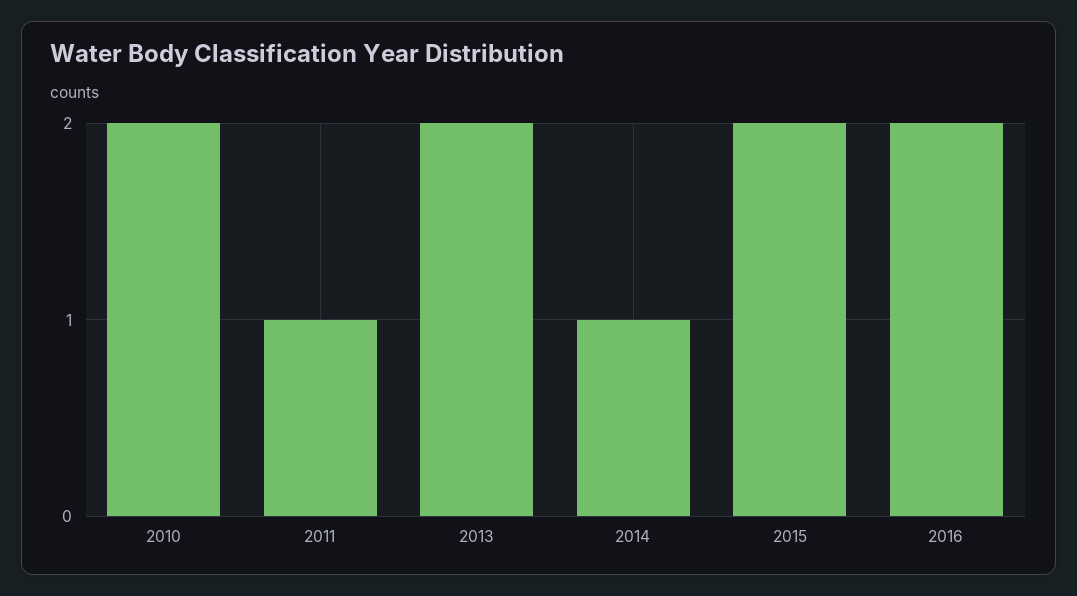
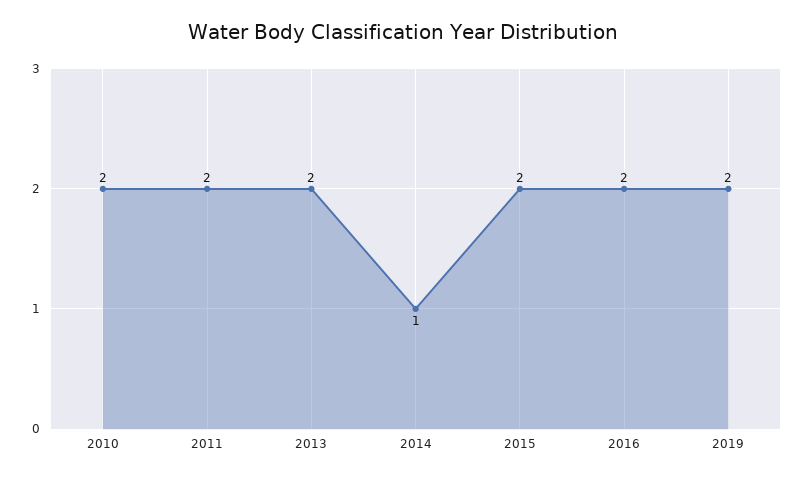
2011: 1 -> 2
2019: none -> 2

